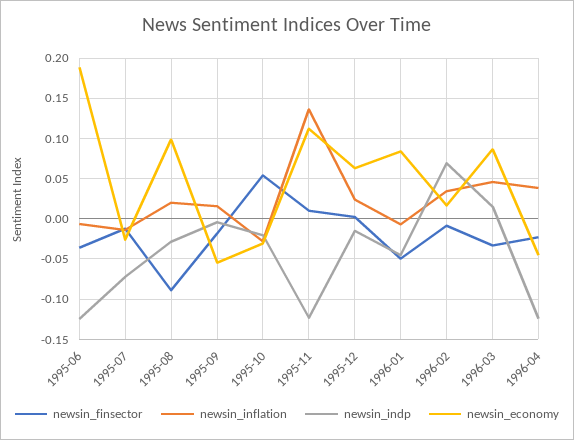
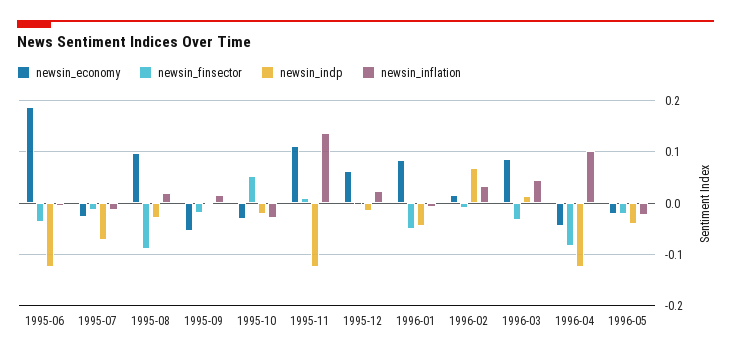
newsin_finsector, 1996-04: -0.02 -> -0.08
newsin_inflation, 1996-04: 0.04 -> 0.1
newsin_economy, 1996-05: none -> -0.02
newsin_finsector, 1996-05: none -> -0.02
newsin_indp, 1996-05: none -> -0.04
newsin_inflation, 1996-05: none -> -0.02

